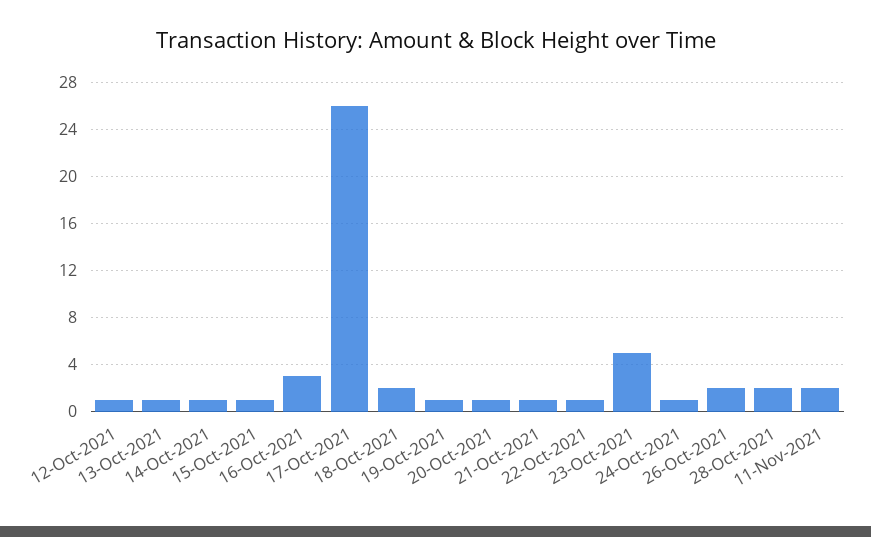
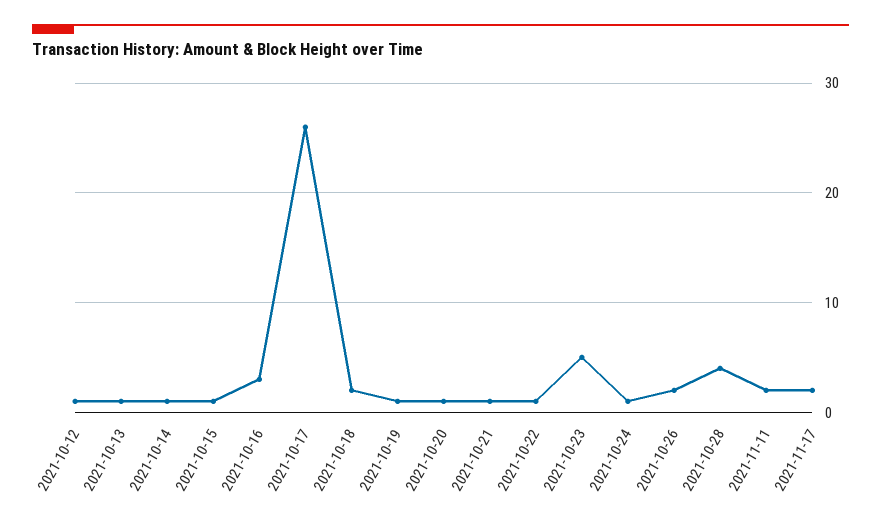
28-Oct-2021: 2 -> 4
2021-11-17: none -> 2

